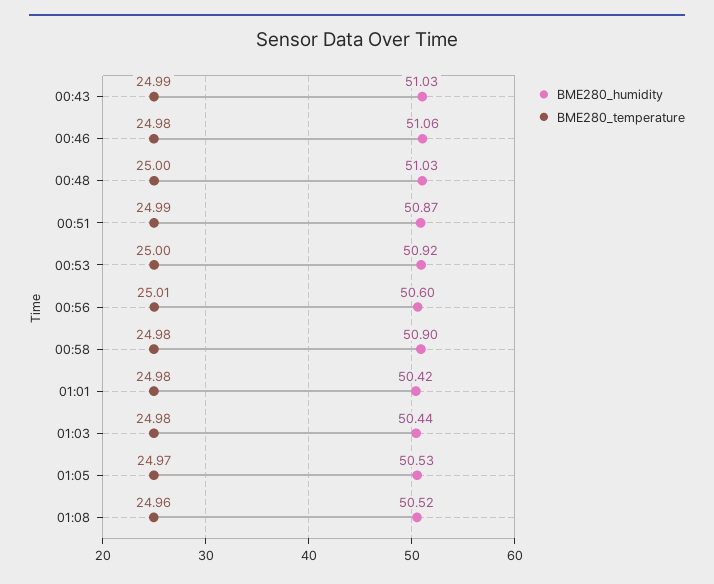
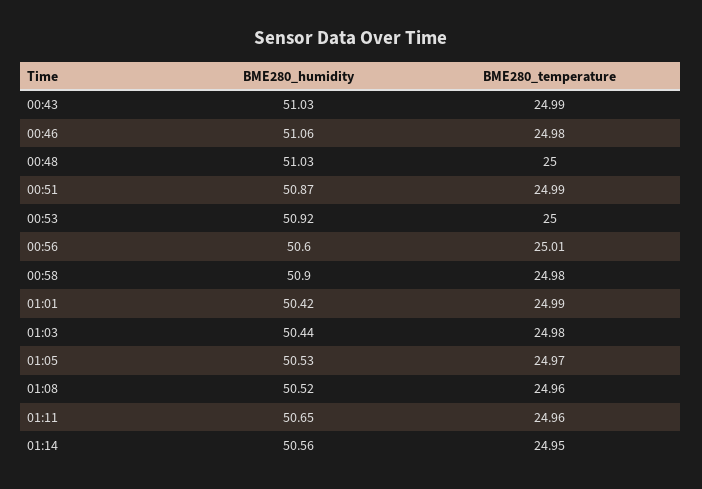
BME280_temperature, 01:01: 24.98 -> 24.99
BME280_humidity, 01:11: none -> 50.65
BME280_temperature, 01:11: none -> 24.96
BME280_humidity, 01:14: none -> 50.56
BME280_temperature, 01:14: none -> 24.95

